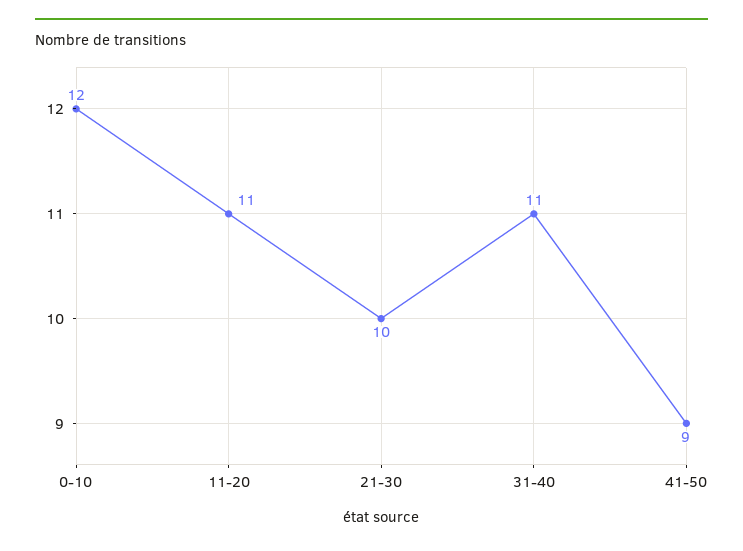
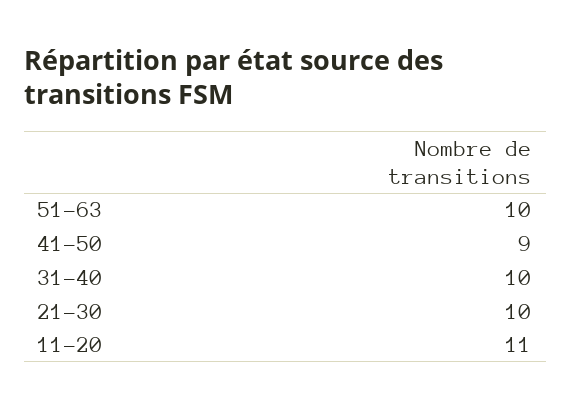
0-10: 12 -> none
31-40: 11 -> 10
51-63: none -> 10

